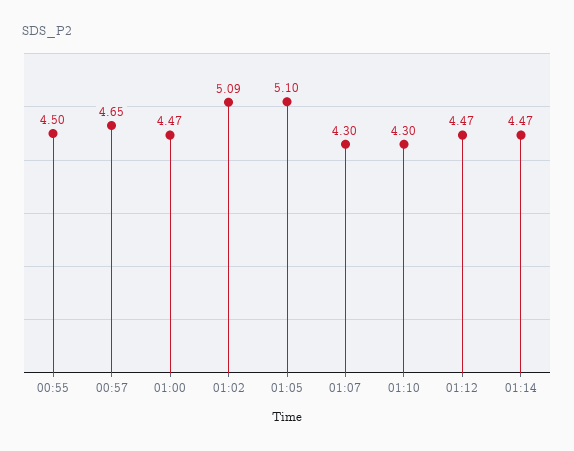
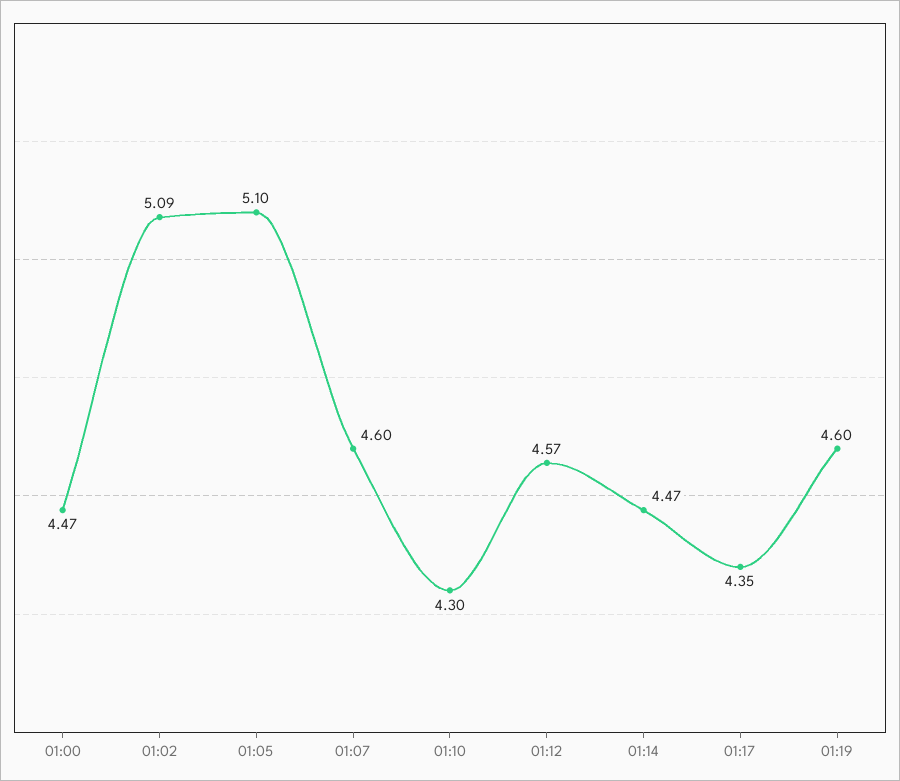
00:55: 4.5 -> none
00:57: 4.65 -> none
01:07: 4.3 -> 4.6
01:12: 4.47 -> 4.57
01:17: none -> 4.35
01:19: none -> 4.6

